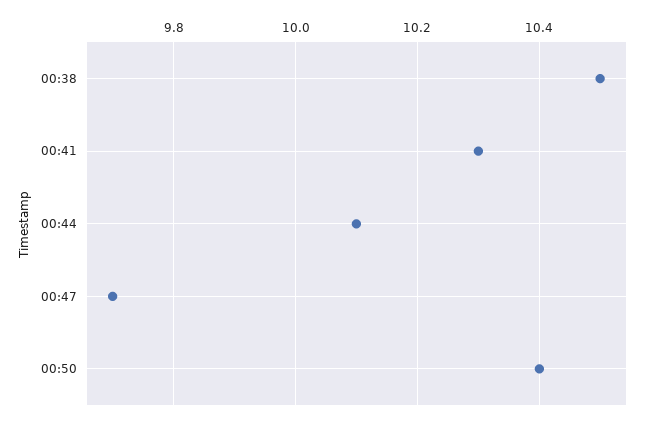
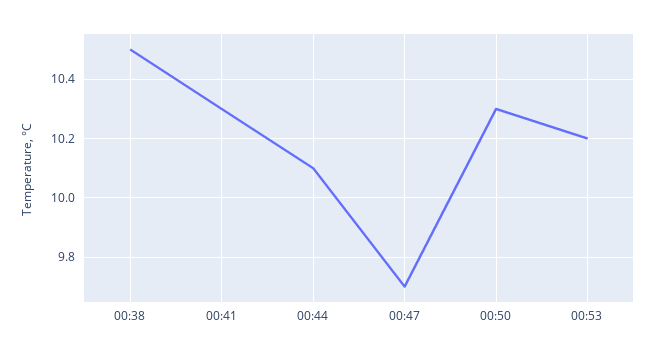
00:50: 10.4 -> 10.3
00:53: none -> 10.2

